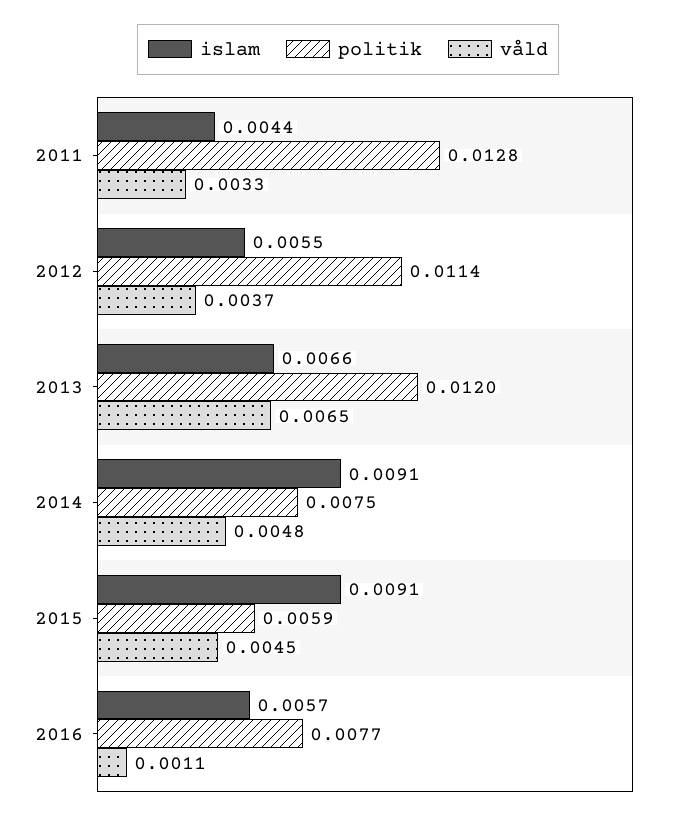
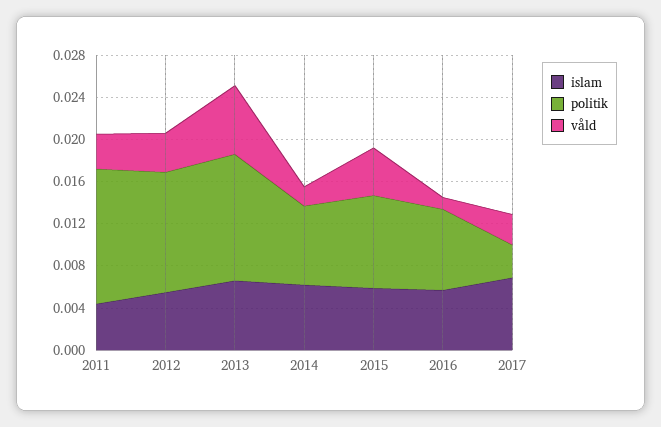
islam, 2014: 0.0091 -> 0.006
våld, 2014: 0.0048 -> 0.002
islam, 2015: 0.0091 -> 0.006
politik, 2015: 0.0059 -> 0.009
islam, 2017: none -> 0.007
politik, 2017: none -> 0.003
våld, 2017: none -> 0.003

